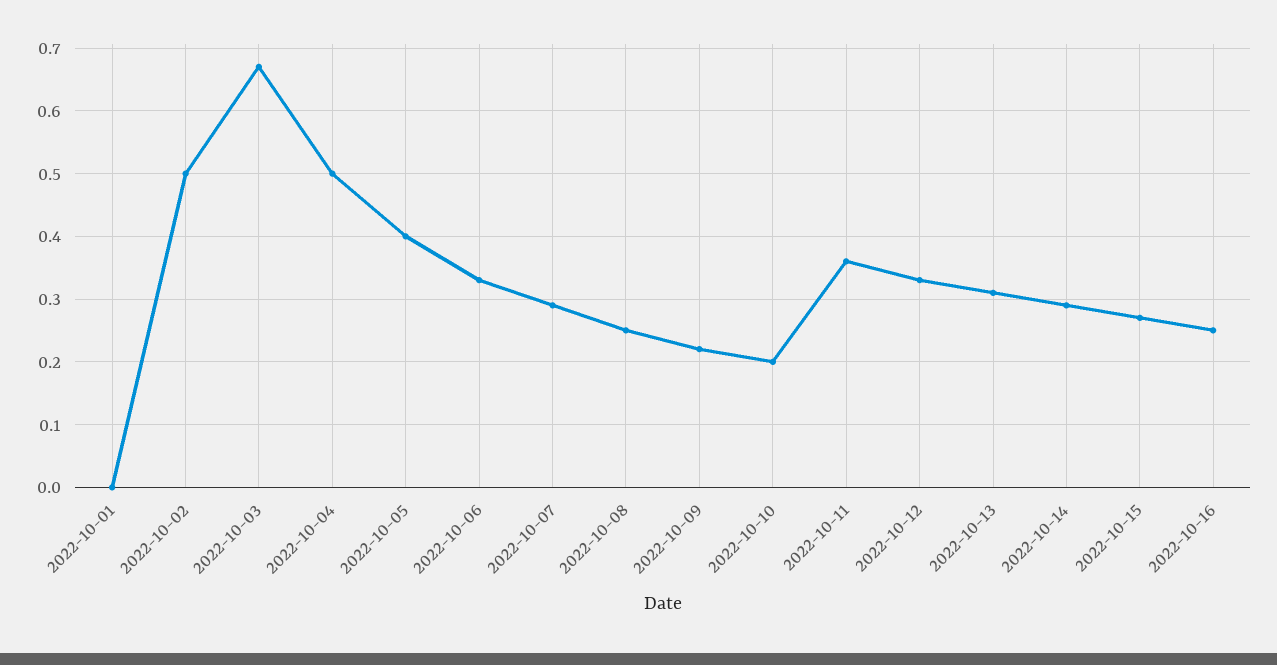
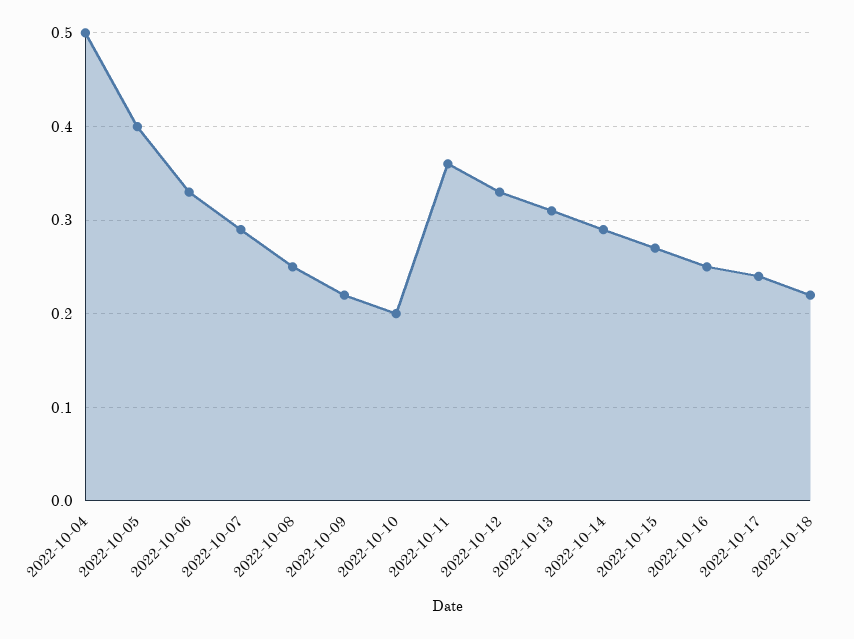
2022-10-01: 0 -> none
2022-10-02: 0.5 -> none
2022-10-03: 0.67 -> none
2022-10-17: none -> 0.24
2022-10-18: none -> 0.22

